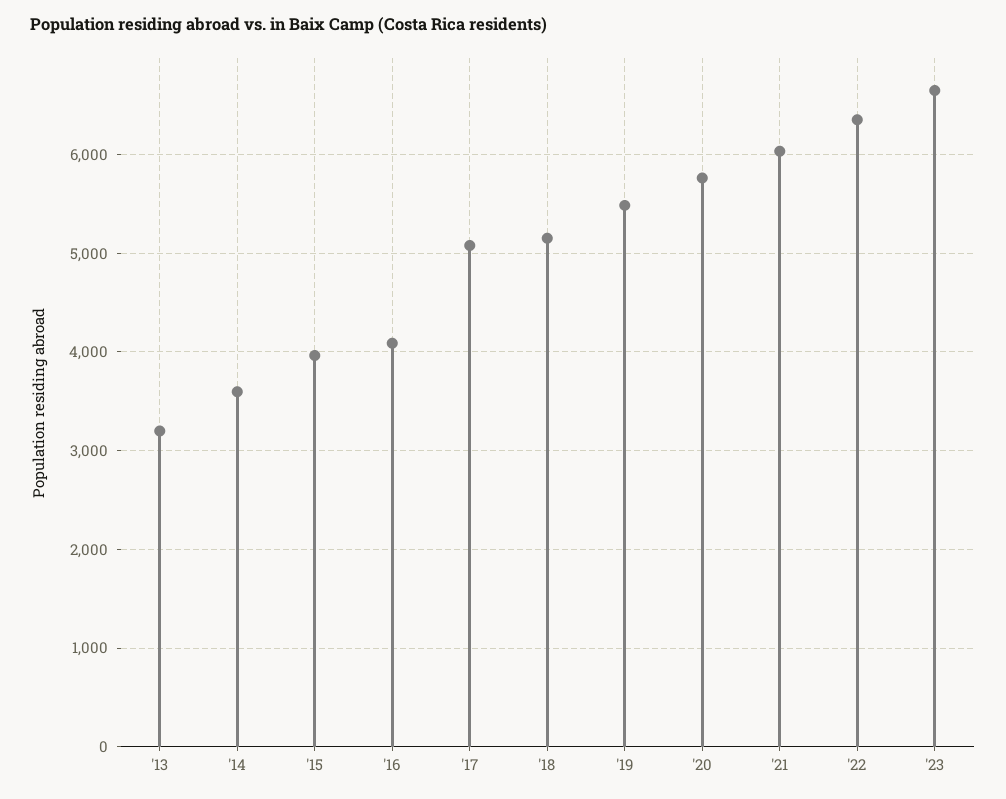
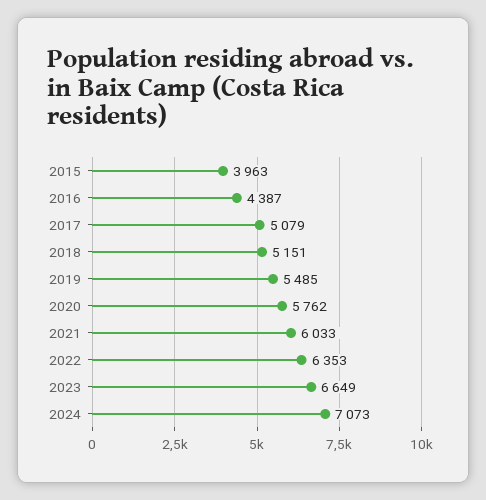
'13: 3200 -> none
'14: 3600 -> none
'16: 4100 -> 4387
2024: none -> 7073

